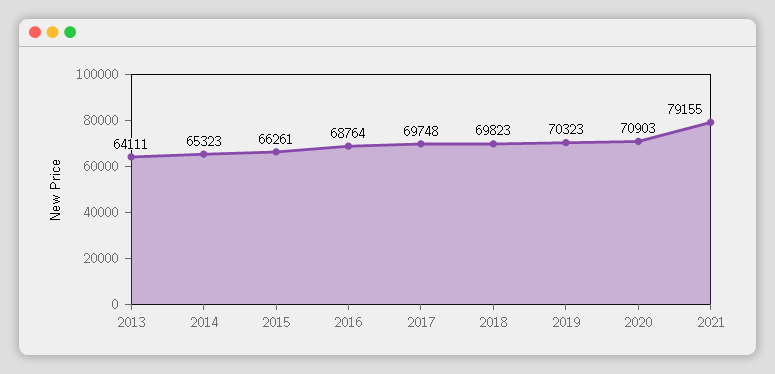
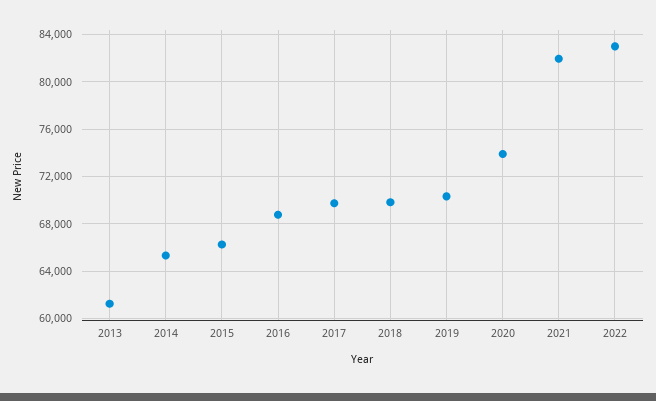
2013: 64111 -> 61000
2020: 70903 -> 74000
2021: 79155 -> 82000
2022: none -> 83000

